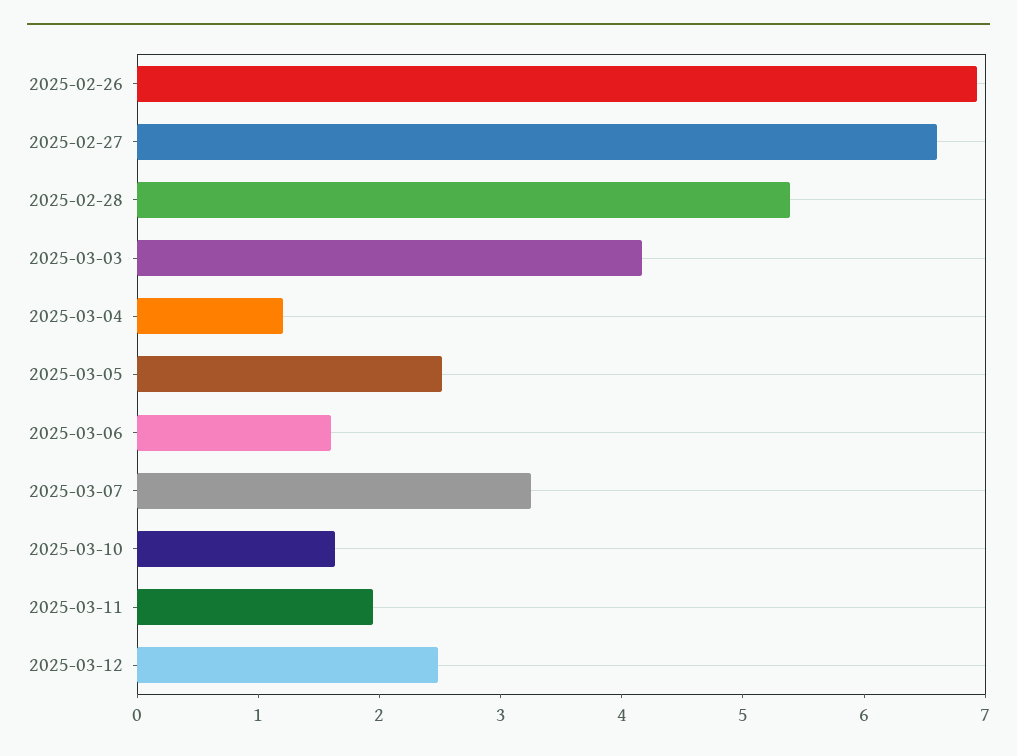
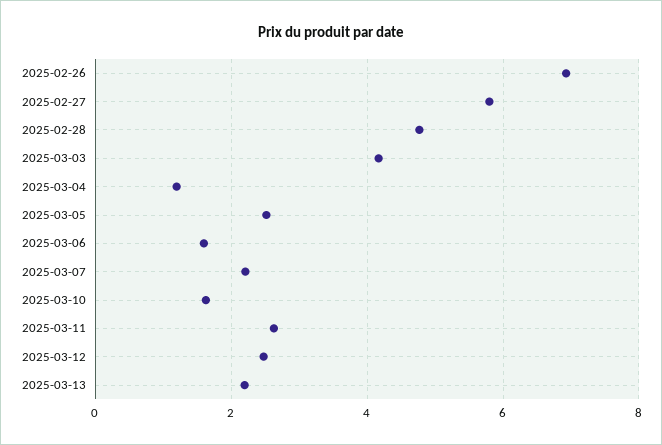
2025-02-27: 6.6 -> 5.8
2025-02-28: 5.4 -> 4.8
2025-03-07: 3.2 -> 2.2
2025-03-11: 2 -> 2.6
2025-03-13: none -> 2.2

